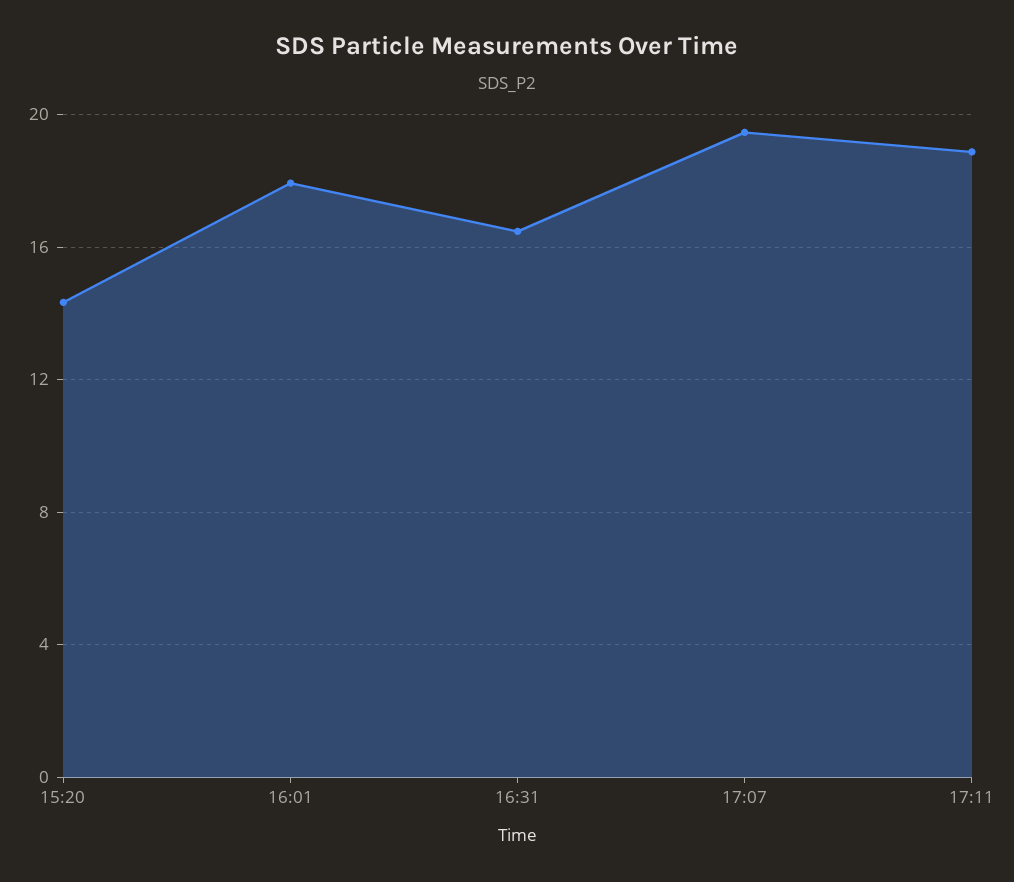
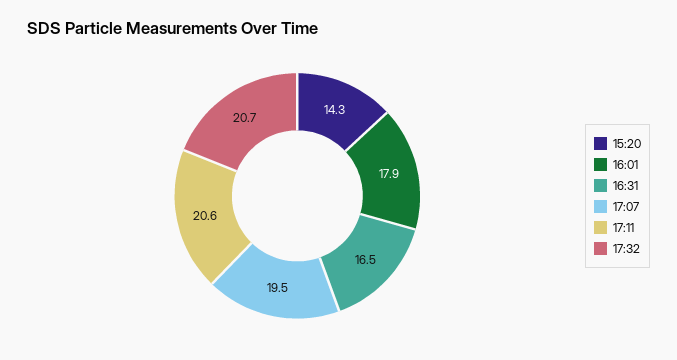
17:11: 19 -> 20.6
17:32: none -> 20.7

